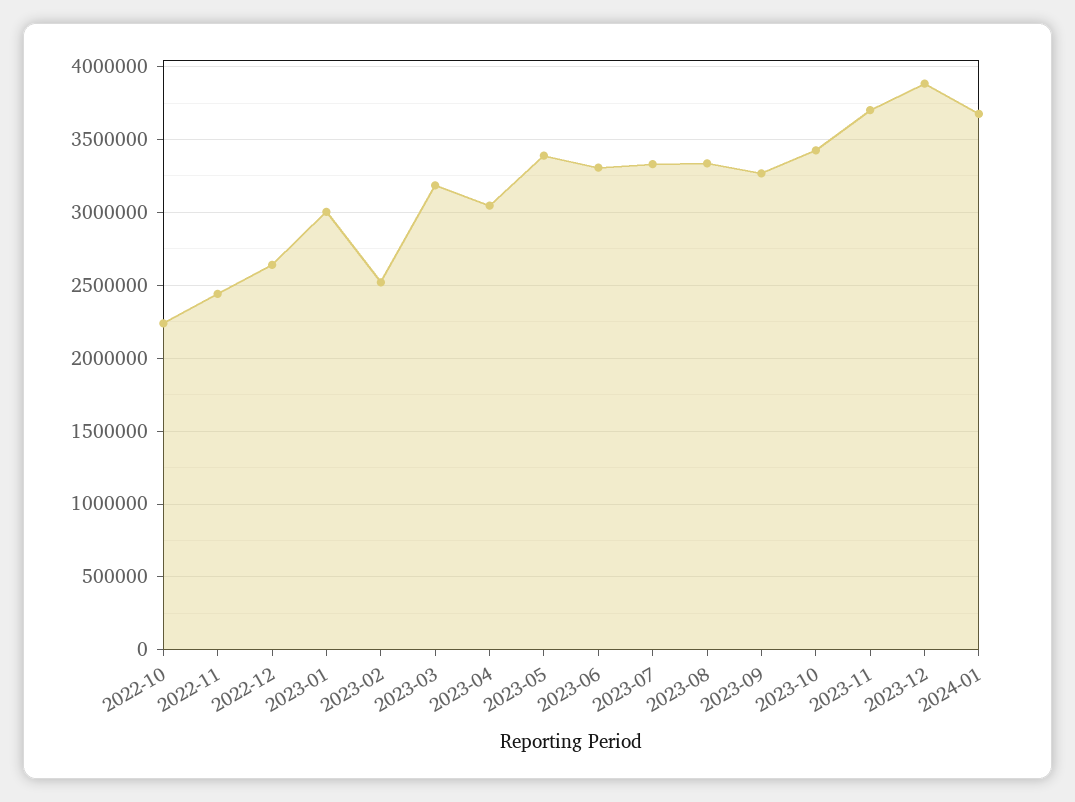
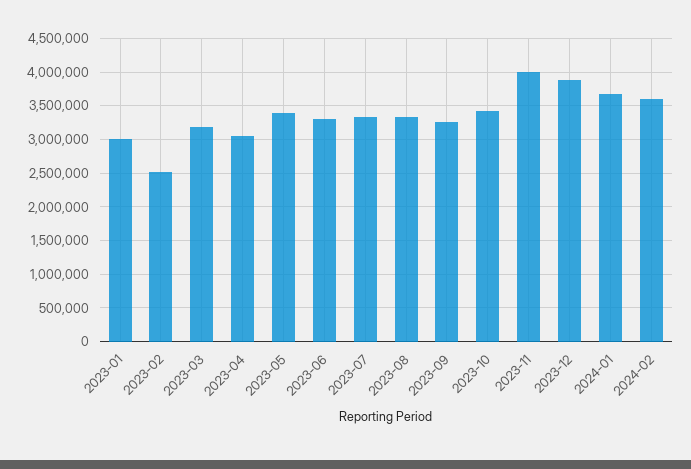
2022-10: 2250000 -> none
2022-11: 2450000 -> none
2022-12: 2650000 -> none
2023-11: 3700000 -> 4000000
2024-02: none -> 3600000

